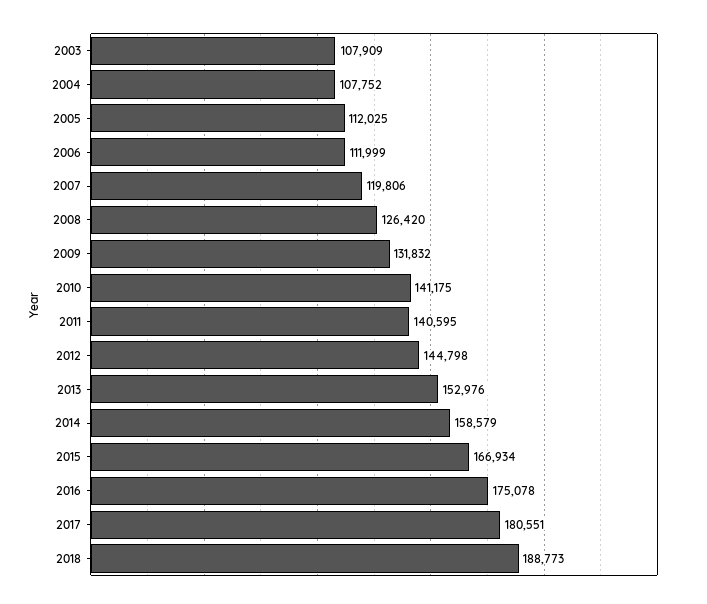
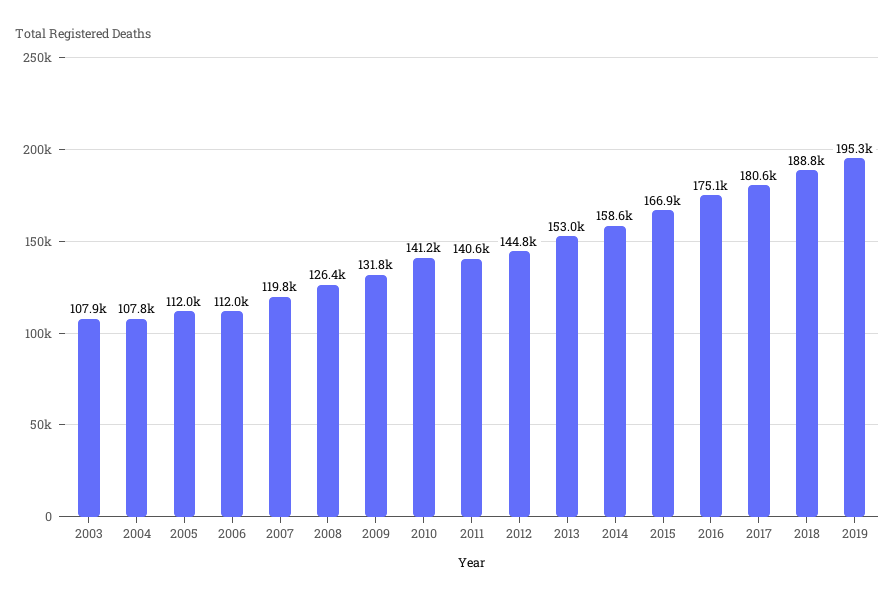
2019: none -> 195300

